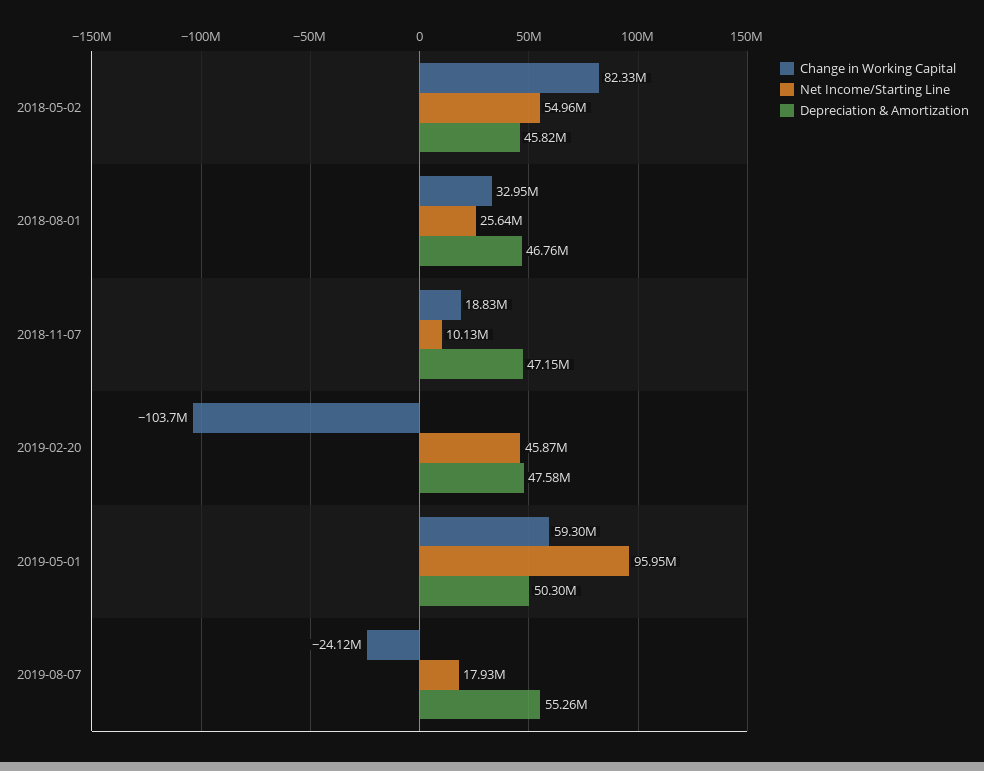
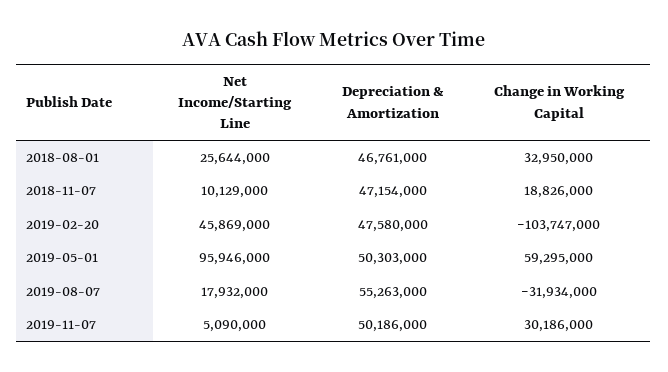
Change in Working Capital, 2018-05-02: 82330000 -> none
Net Income/Starting Line, 2018-05-02: 54960000 -> none
Depreciation & Amortization, 2018-05-02: 45820000 -> none
Change in Working Capital, 2019-08-07: -24120000 -> -31934000
Net Income/Starting Line, 2019-11-07: none -> 5090000
Depreciation & Amortization, 2019-11-07: none -> 50186000
Change in Working Capital, 2019-11-07: none -> 30186000

